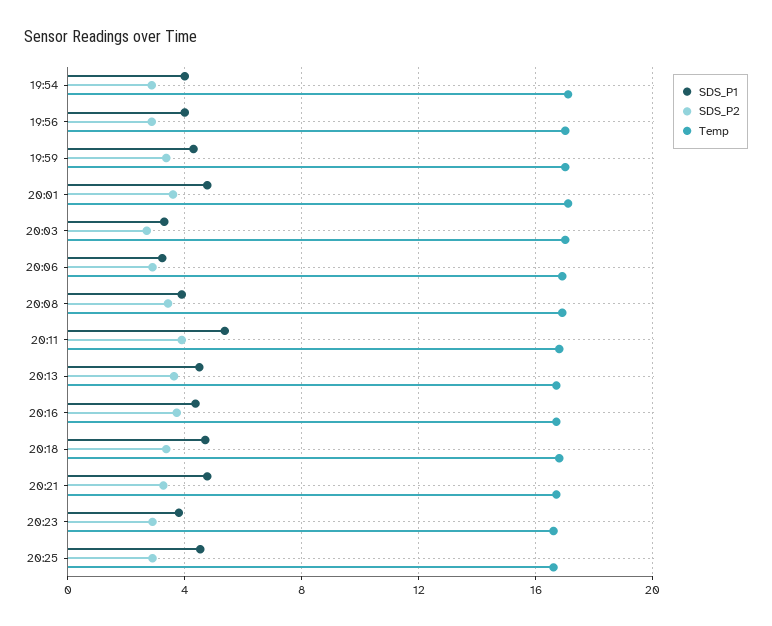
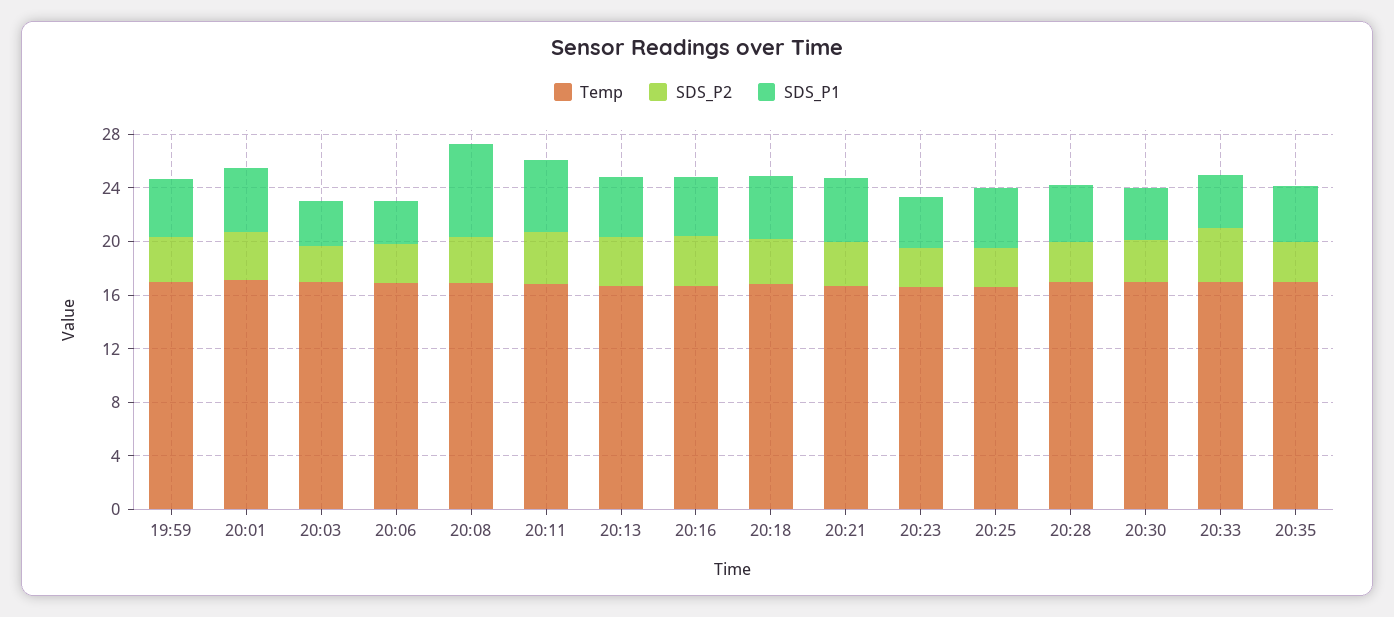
SDS_P1, 19:54: 4 -> none
SDS_P2, 19:54: 3 -> none
Temp, 19:54: 17 -> none
SDS_P1, 19:56: 4 -> none
SDS_P2, 19:56: 3 -> none
Temp, 19:56: 17 -> none
SDS_P1, 20:08: 4 -> 7
Temp, 20:28: none -> 17
SDS_P2, 20:28: none -> 3
SDS_P1, 20:28: none -> 4
Temp, 20:30: none -> 17
SDS_P2, 20:30: none -> 3
SDS_P1, 20:30: none -> 4
Temp, 20:33: none -> 17
SDS_P2, 20:33: none -> 4
SDS_P1, 20:33: none -> 4
Temp, 20:35: none -> 17
SDS_P2, 20:35: none -> 3
SDS_P1, 20:35: none -> 4

